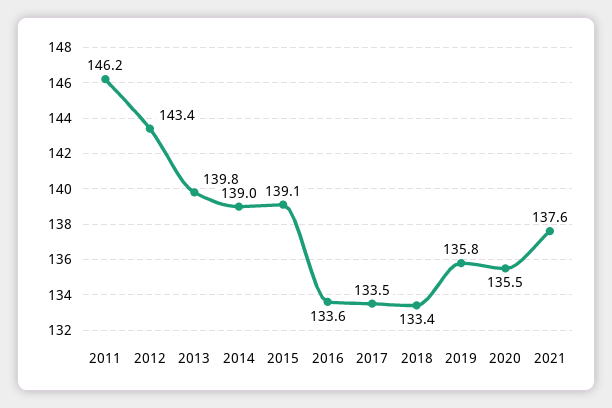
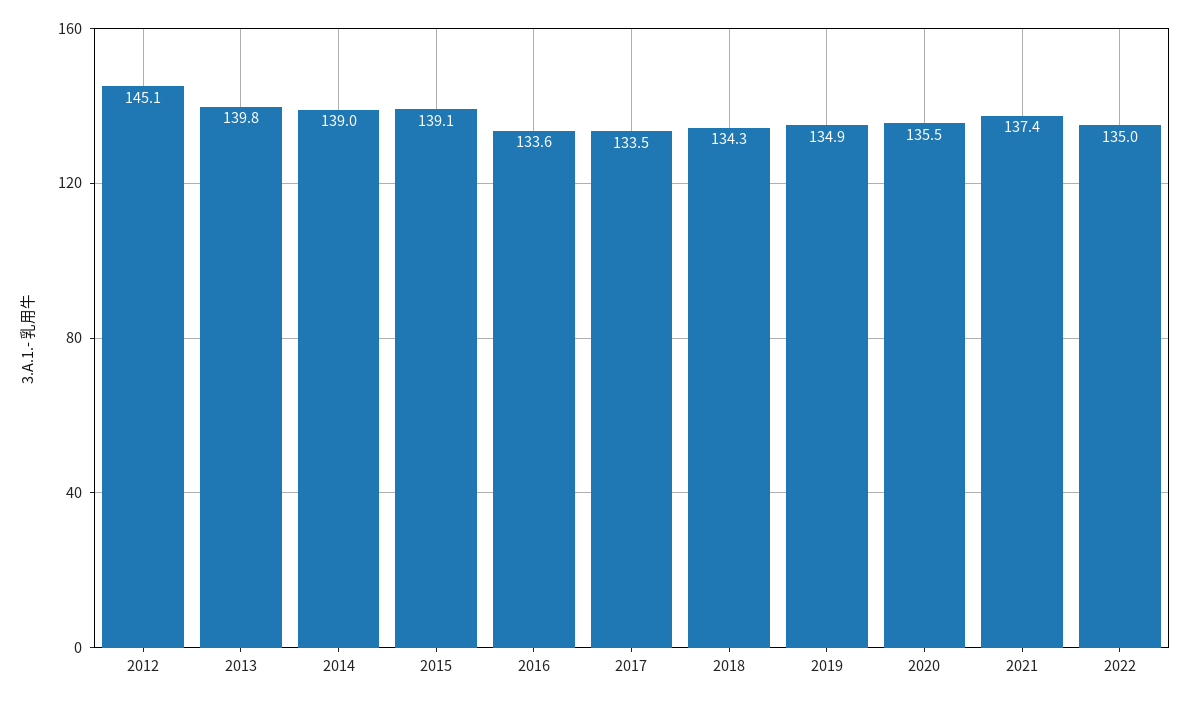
2011: 146.2 -> none
2012: 143.4 -> 145.1
2018: 133.4 -> 134.3
2019: 135.8 -> 134.9
2021: 137.6 -> 137.4
2022: none -> 135

